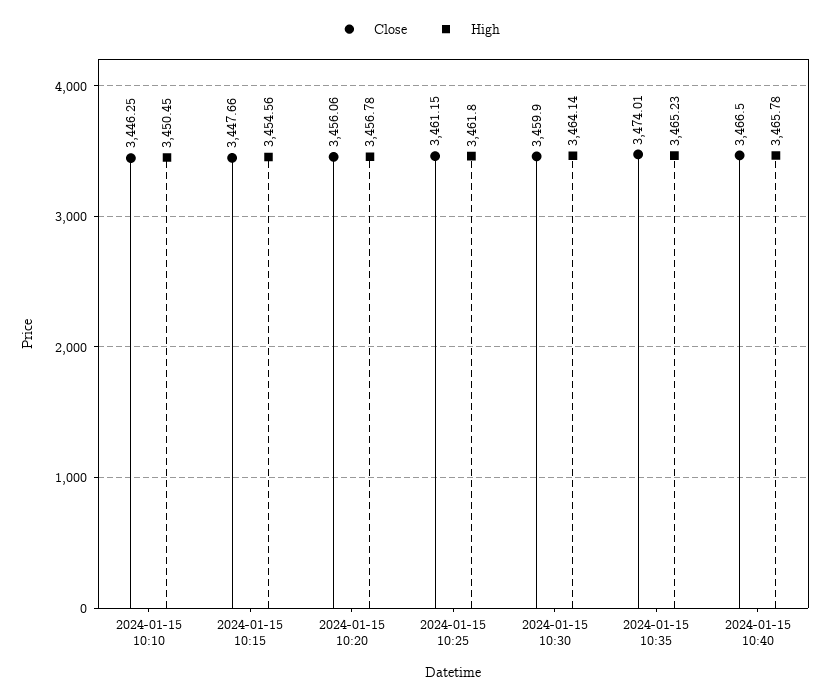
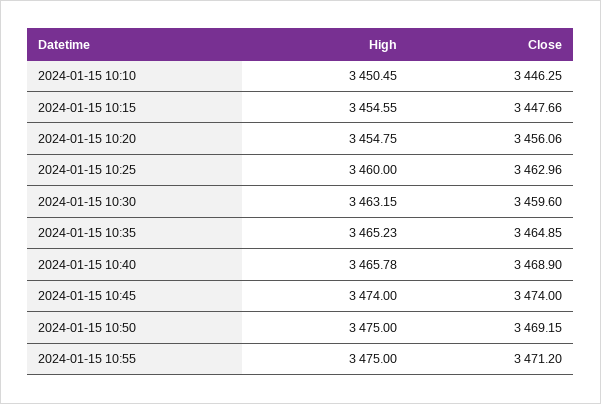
High, 2024-01-15 10:15: 3454.56 -> 3454.55
High, 2024-01-15 10:20: 3456.78 -> 3454.75
Close, 2024-01-15 10:25: 3461.15 -> 3462.96
High, 2024-01-15 10:25: 3461.8 -> 3460
Close, 2024-01-15 10:30: 3459.9 -> 3459.6
High, 2024-01-15 10:30: 3464.14 -> 3463.15
Close, 2024-01-15 10:35: 3474.01 -> 3464.85
Close, 2024-01-15 10:40: 3466.5 -> 3468.9
High, 2024-01-15 10:45: none -> 3474
Close, 2024-01-15 10:45: none -> 3474
High, 2024-01-15 10:50: none -> 3475
Close, 2024-01-15 10:50: none -> 3469.15
High, 2024-01-15 10:55: none -> 3475
Close, 2024-01-15 10:55: none -> 3471.2

